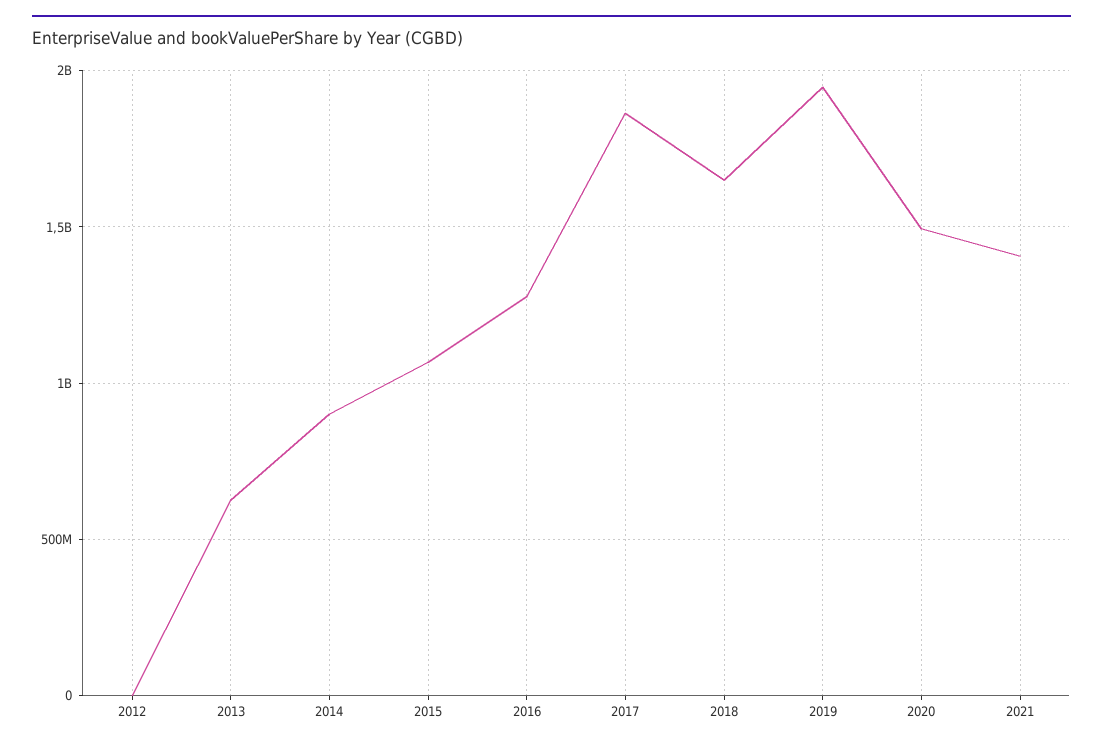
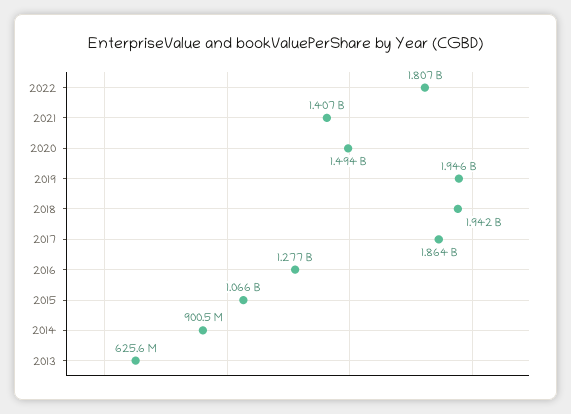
2012: 0 -> none
2018: 1650000000 -> 1942000000
2022: none -> 1807000000

